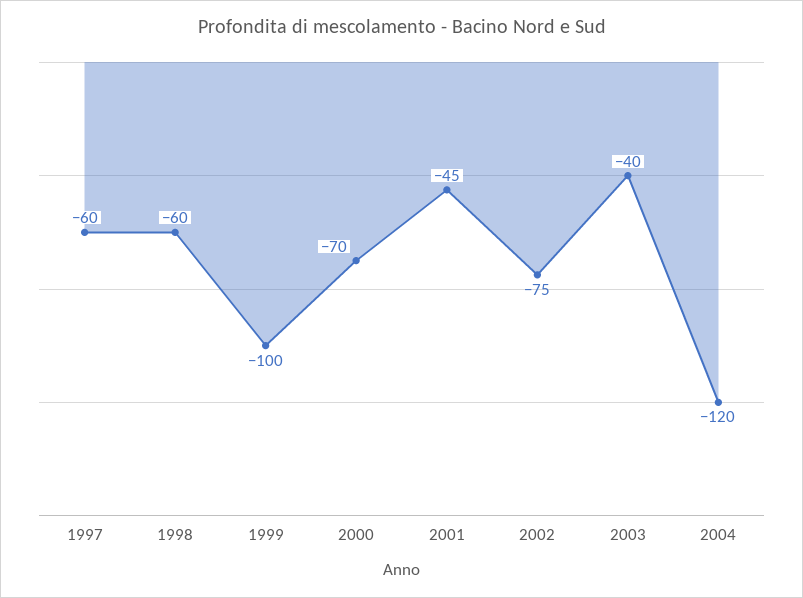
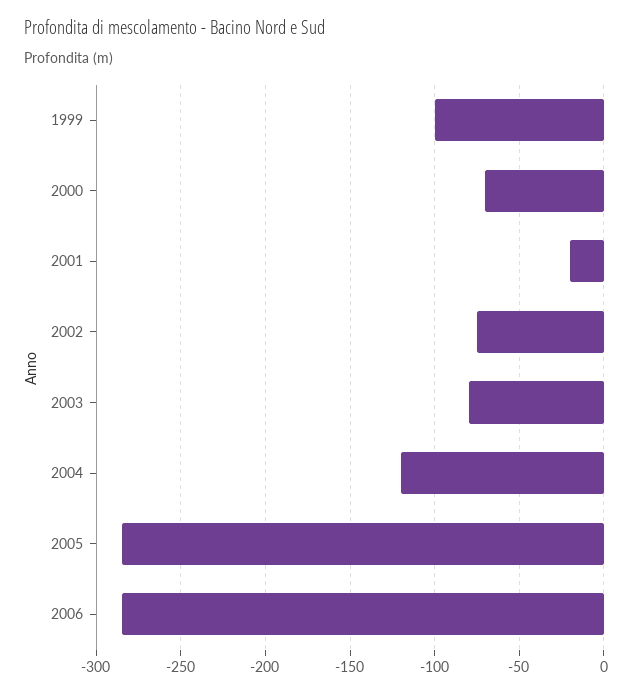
1997: -60 -> none
1998: -60 -> none
2001: -45 -> -20
2003: -40 -> -80
2005: none -> -285
2006: none -> -285

